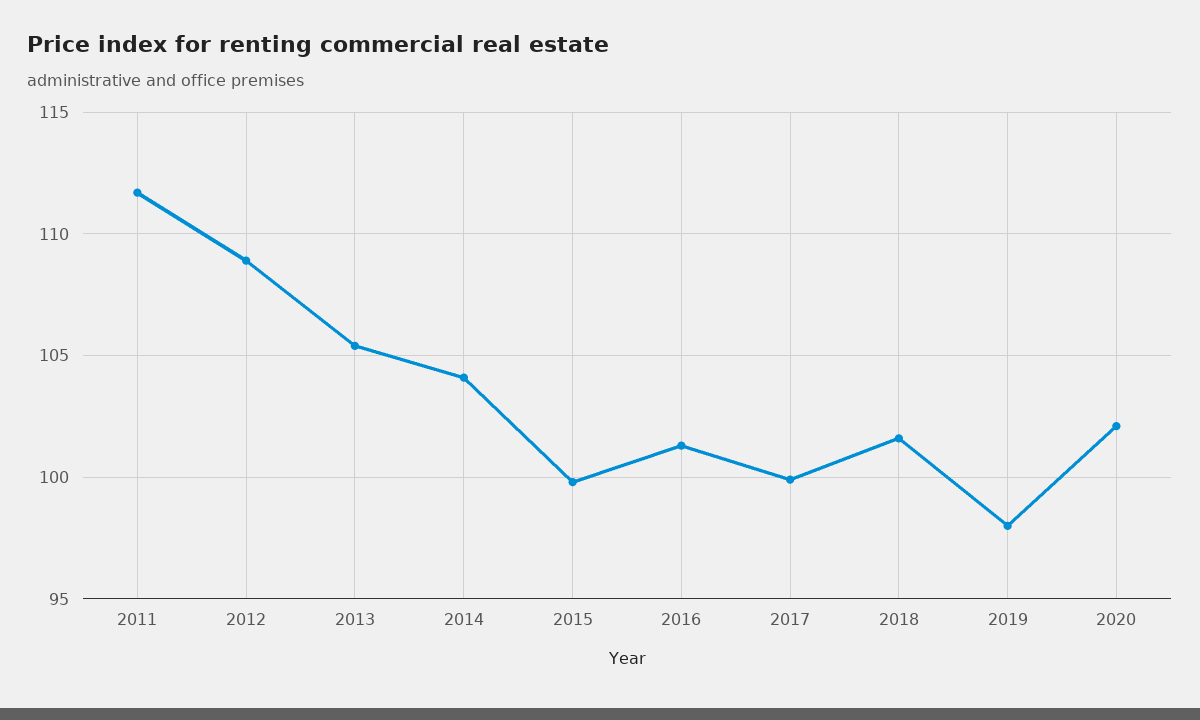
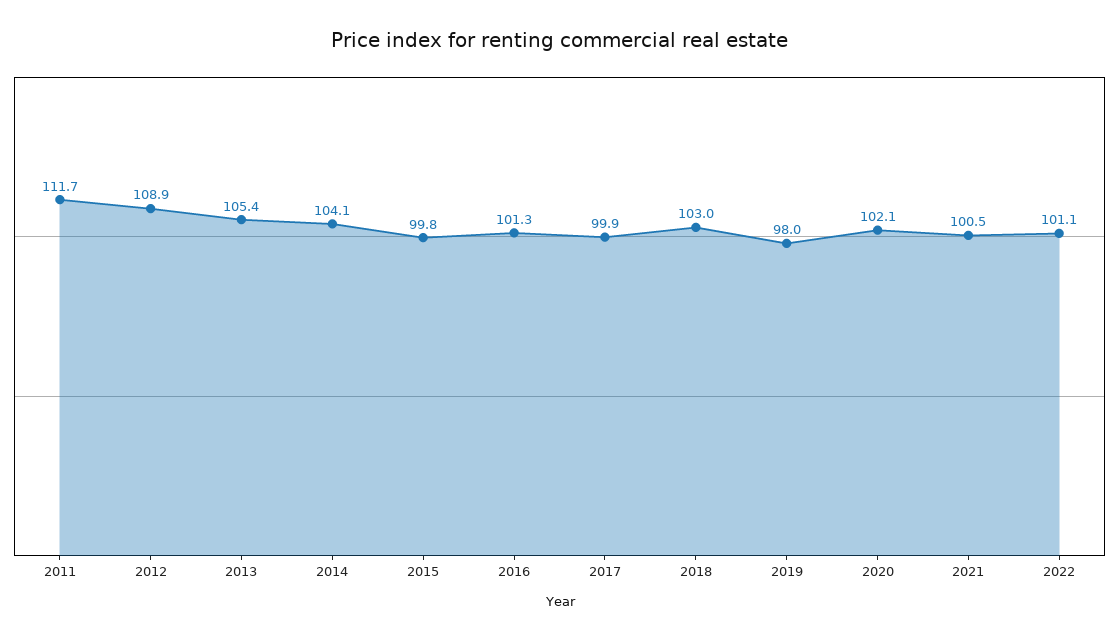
2018: 101.5 -> 103
2021: none -> 100.5
2022: none -> 101.1

